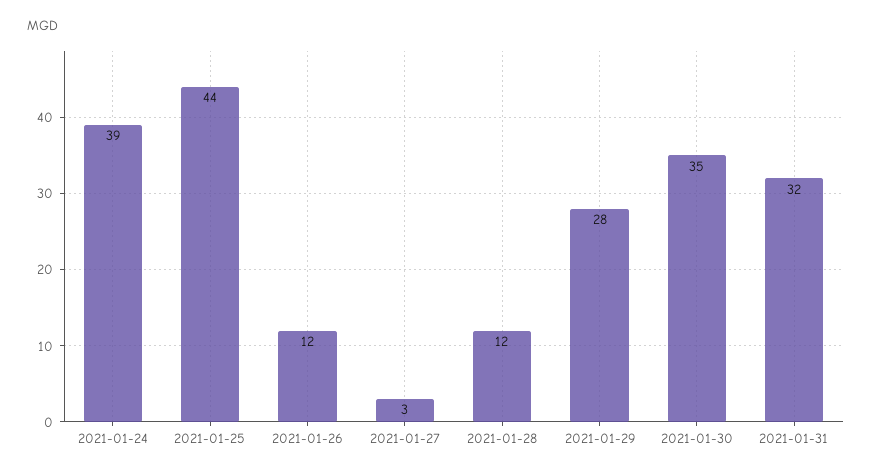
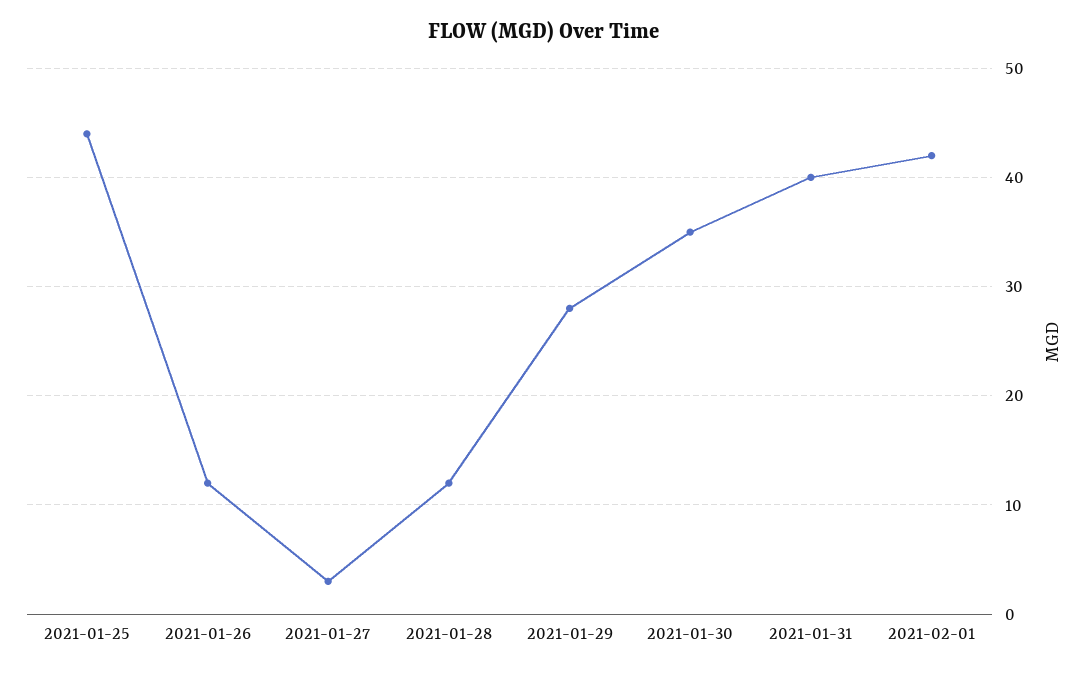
2021-01-24: 39 -> none
2021-01-31: 32 -> 40
2021-02-01: none -> 42

